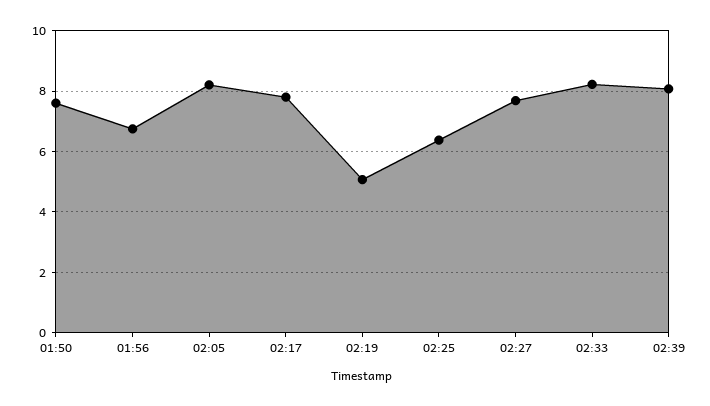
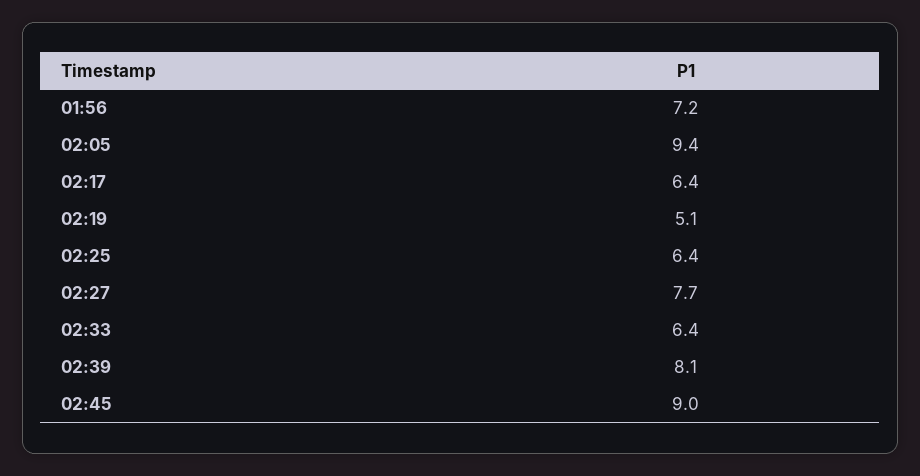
01:50: 7.6 -> none
01:56: 6.8 -> 7.2
02:05: 8.2 -> 9.4
02:17: 7.8 -> 6.4
02:33: 8.2 -> 6.4
02:45: none -> 9

